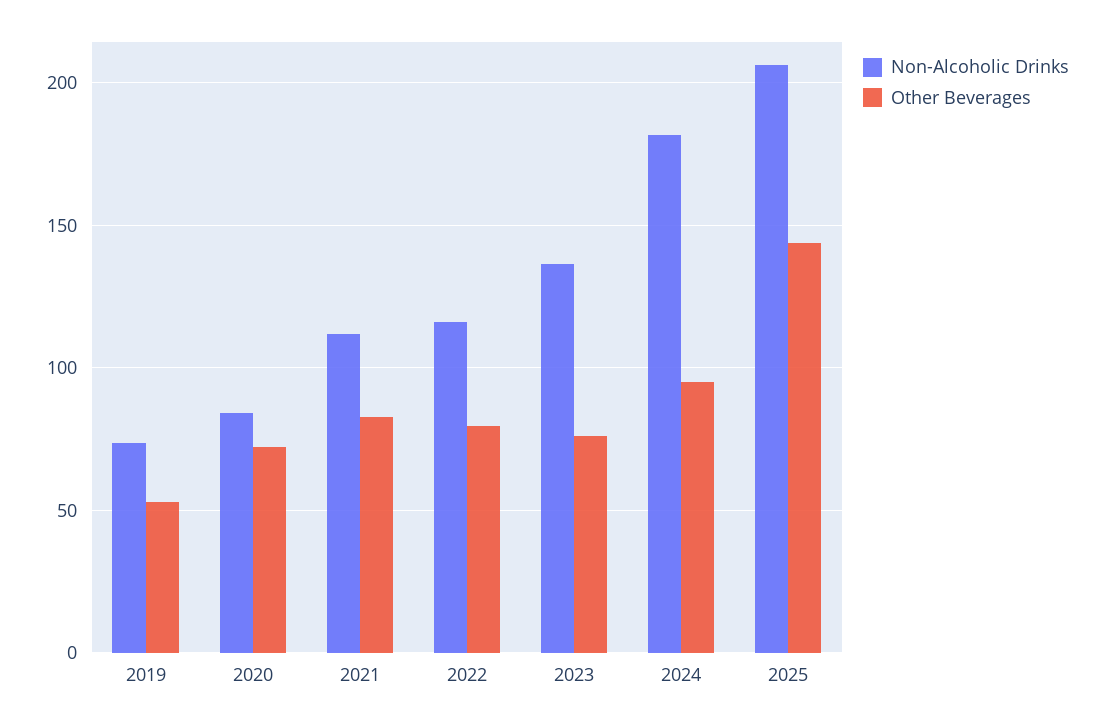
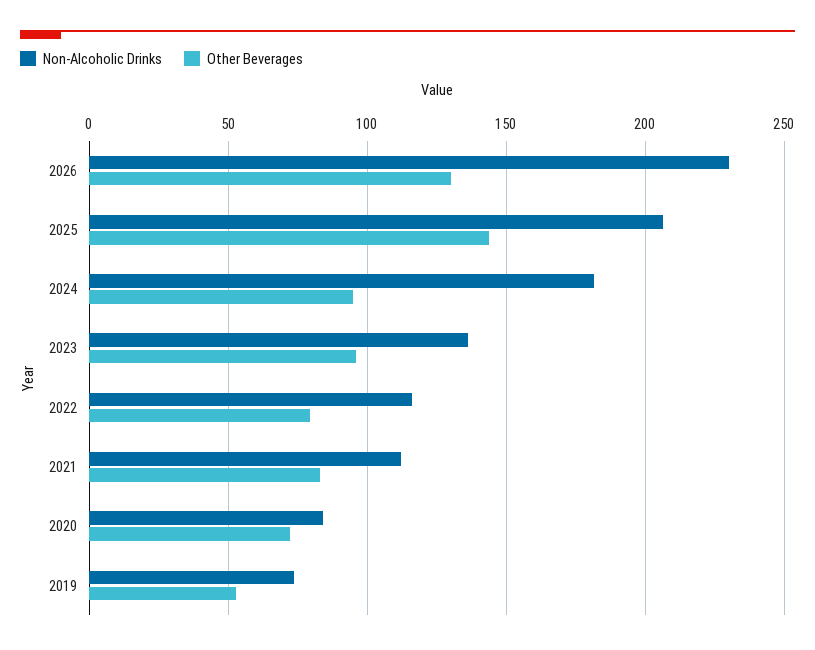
Other Beverages, 2023: 75 -> 95
Non-Alcoholic Drinks, 2026: none -> 230
Other Beverages, 2026: none -> 130

